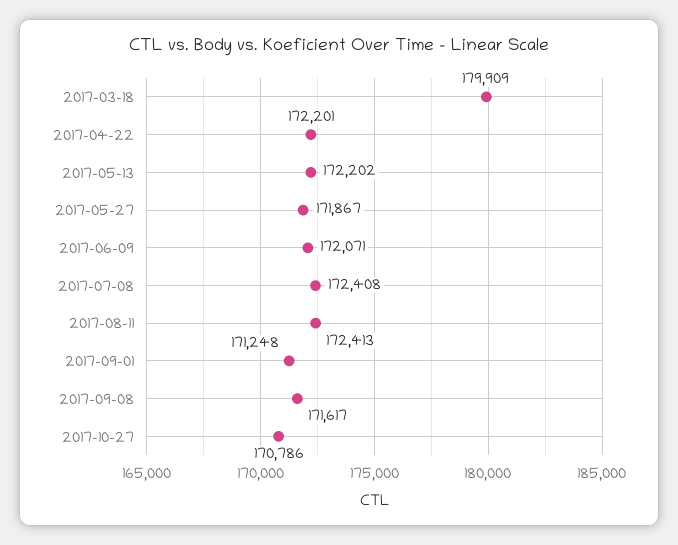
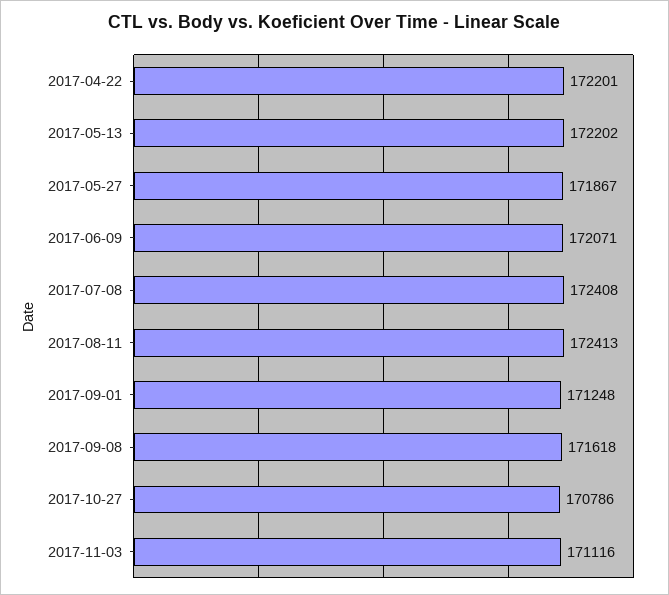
2017-03-18: 179909 -> none
2017-09-08: 171617 -> 171618
2017-11-03: none -> 171116

